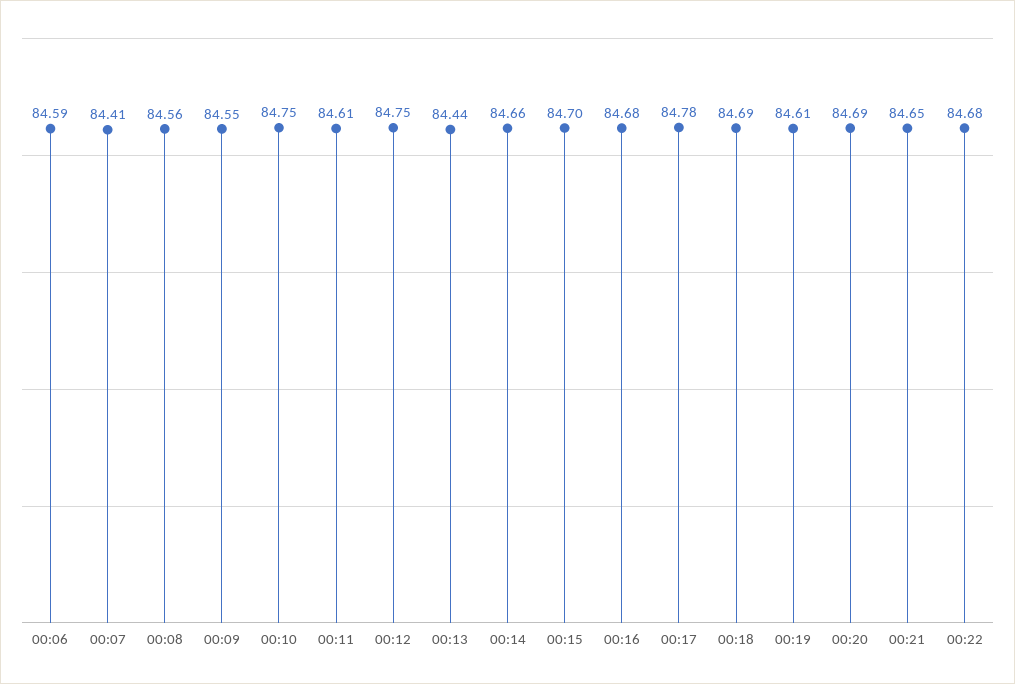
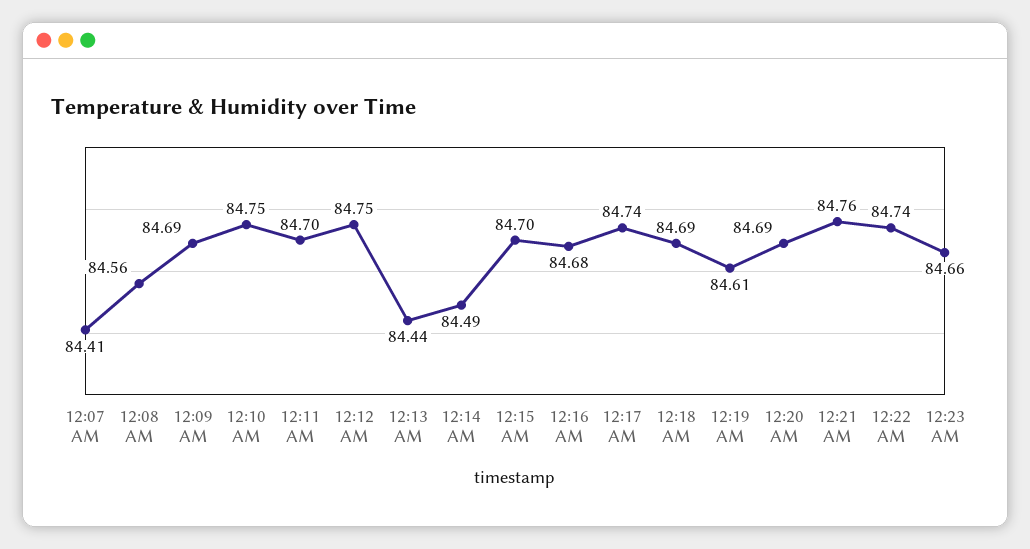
00:06: 84.59 -> none
00:09: 84.55 -> 84.69
00:11: 84.61 -> 84.7
00:14: 84.66 -> 84.49
00:17: 84.78 -> 84.74
00:21: 84.65 -> 84.76
00:22: 84.68 -> 84.74
12:23 AM: none -> 84.66

